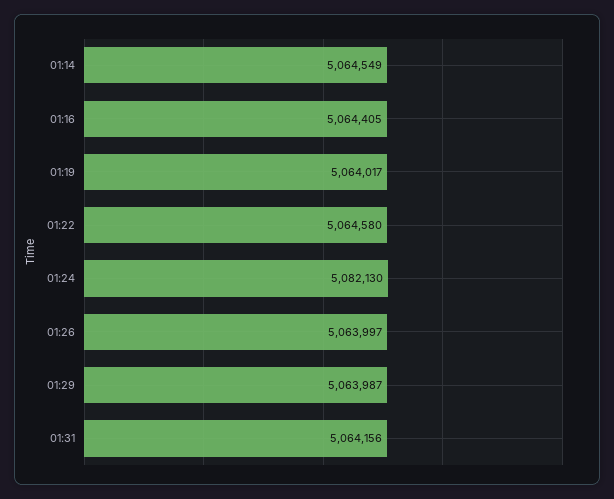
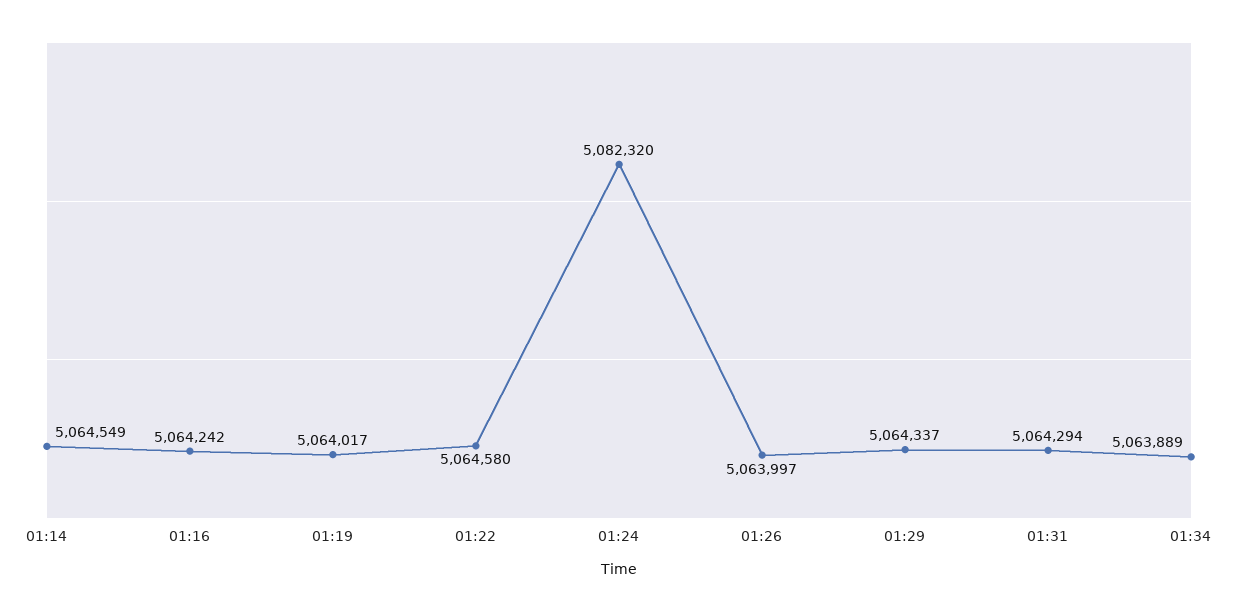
01:16: 5064405 -> 5064242
01:24: 5082130 -> 5082320
01:29: 5063987 -> 5064337
01:31: 5064156 -> 5064294
01:34: none -> 5063889

